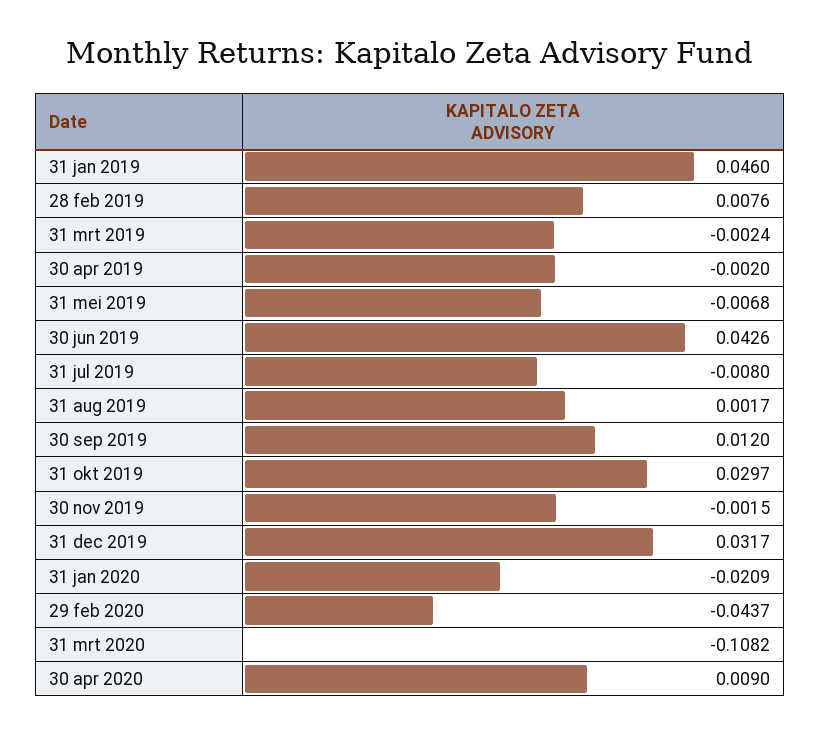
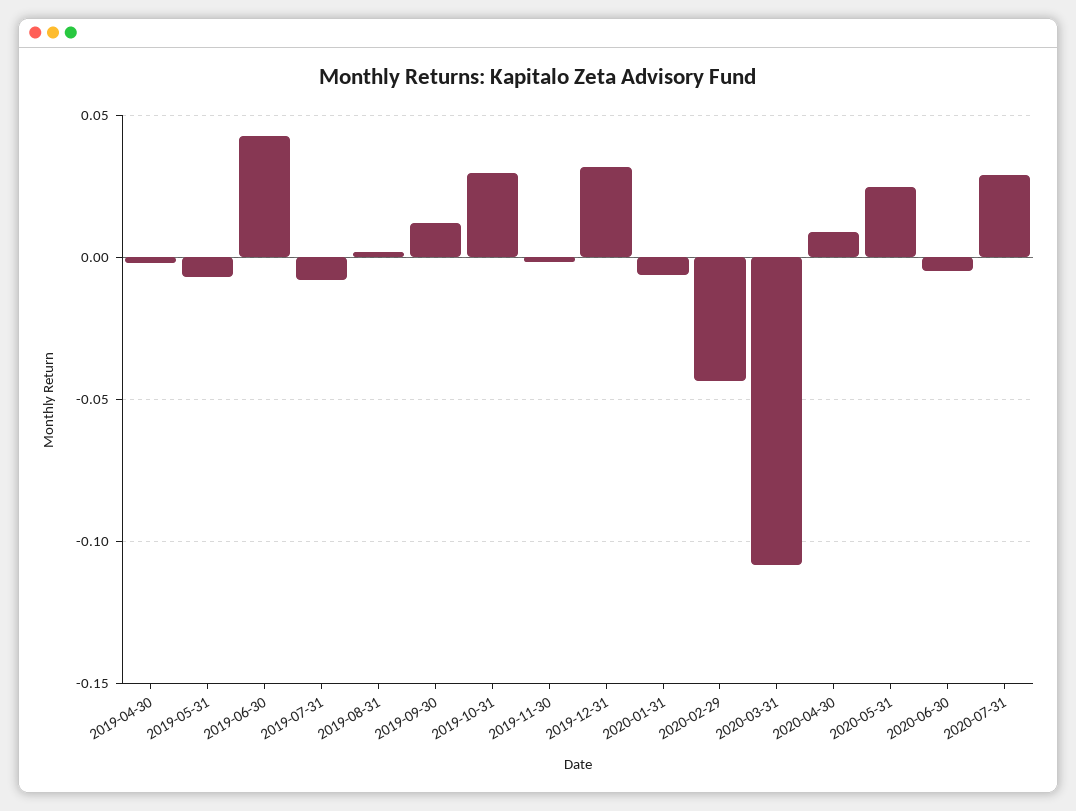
31 jan 2019: 0.046 -> none
28 feb 2019: 0.0076 -> none
31 mrt 2019: -0.0024 -> none
31 jan 2020: -0.0209 -> -0.005
2020-05-31: none -> 0.025
2020-06-30: none -> -0.005
2020-07-31: none -> 0.03

